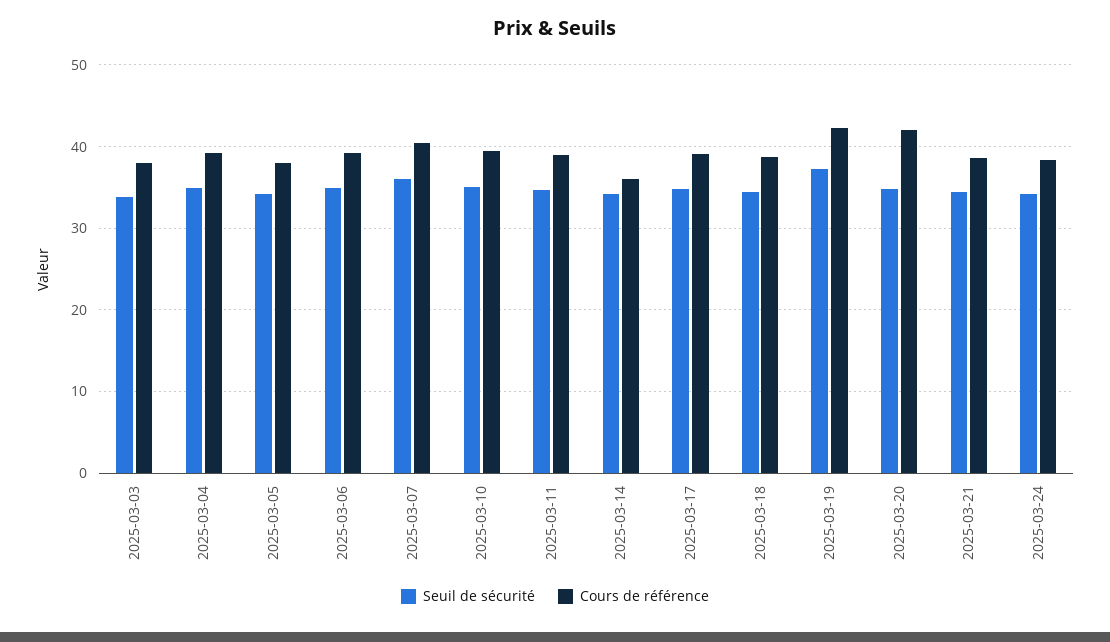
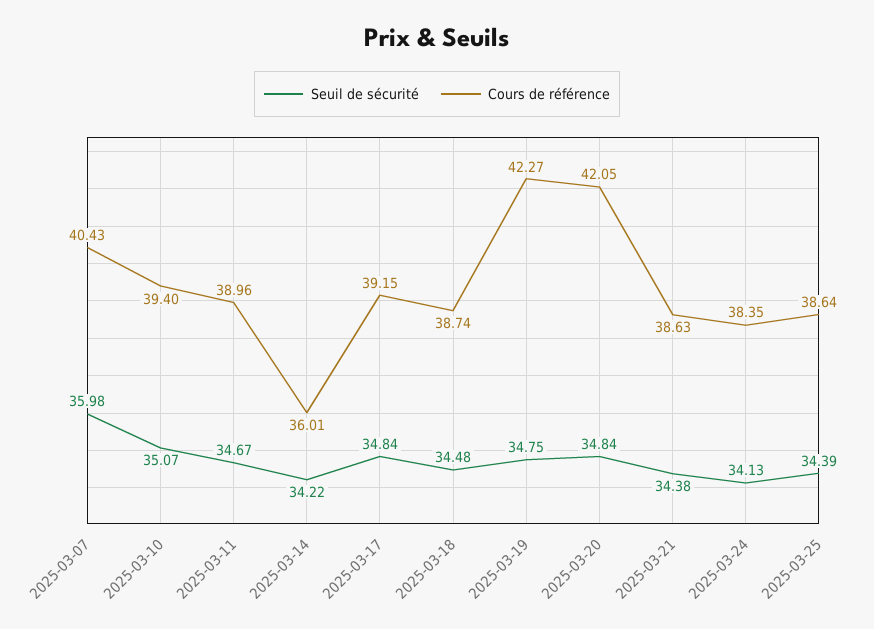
Seuil de sécurité, 2025-03-03: 34 -> none
Cours de référence, 2025-03-03: 38 -> none
Seuil de sécurité, 2025-03-04: 35 -> none
Cours de référence, 2025-03-04: 39 -> none
Seuil de sécurité, 2025-03-05: 34 -> none
Cours de référence, 2025-03-05: 38 -> none
Seuil de sécurité, 2025-03-06: 35 -> none
Cours de référence, 2025-03-06: 39 -> none
Seuil de sécurité, 2025-03-19: 37 -> 34.75
Seuil de sécurité, 2025-03-25: none -> 34.39
Cours de référence, 2025-03-25: none -> 38.64

